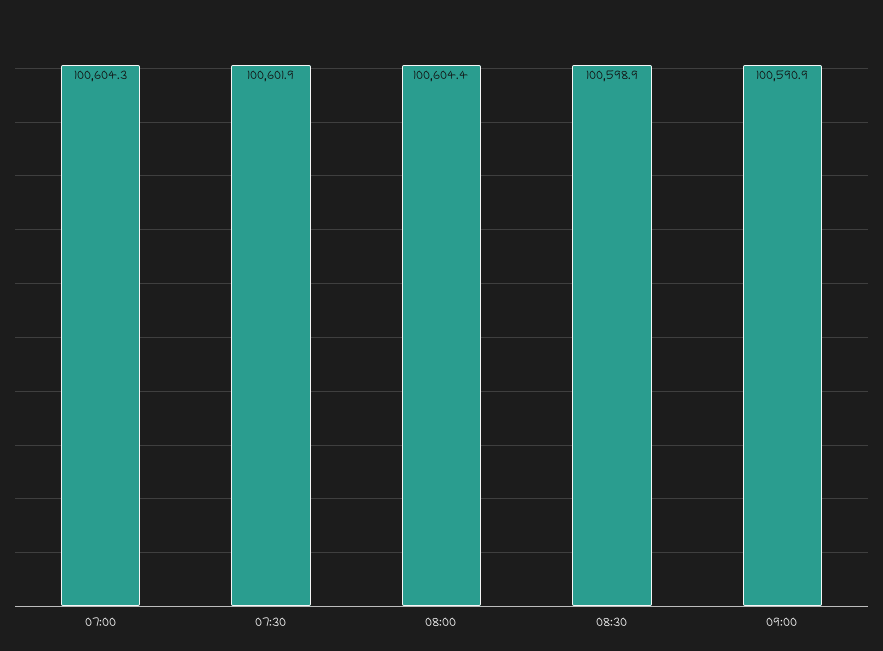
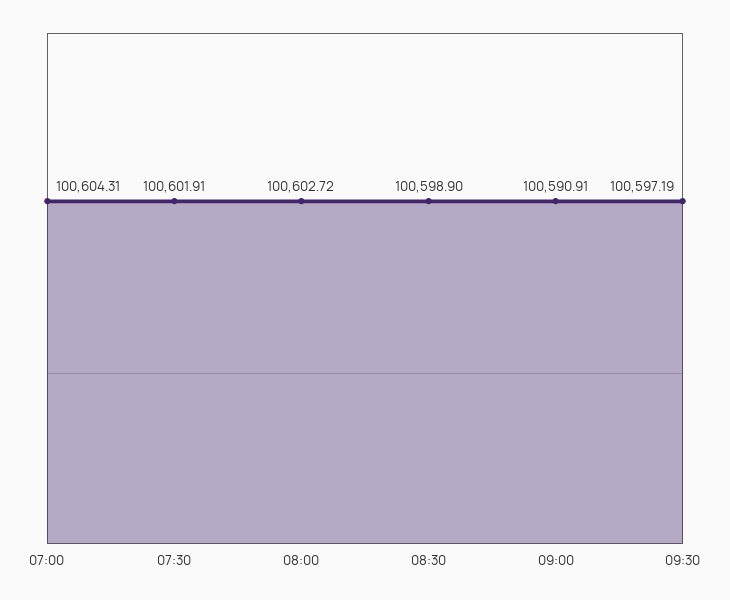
08:00: 100604.4 -> 100602.72
09:30: none -> 100597.19

